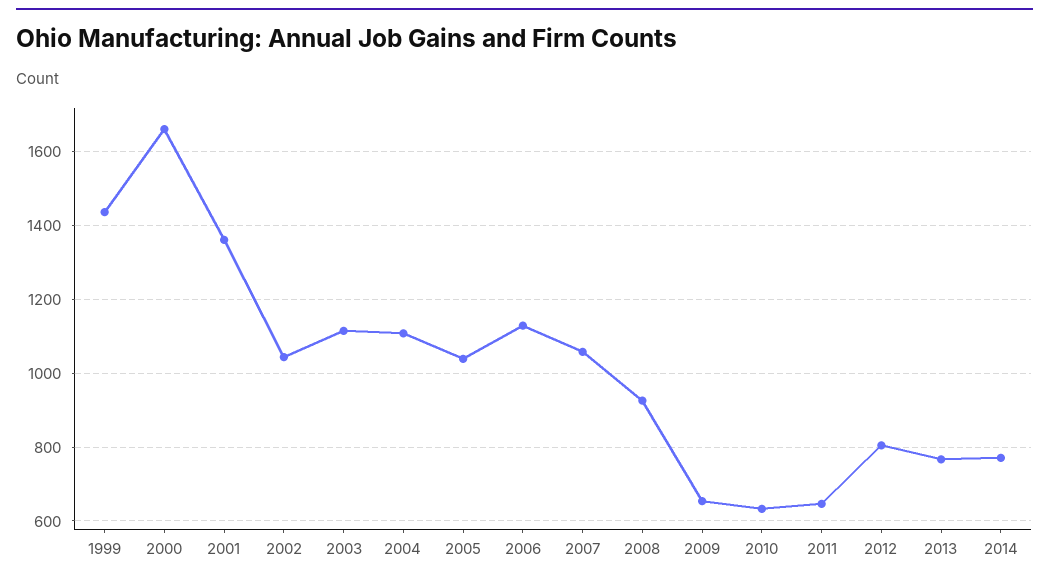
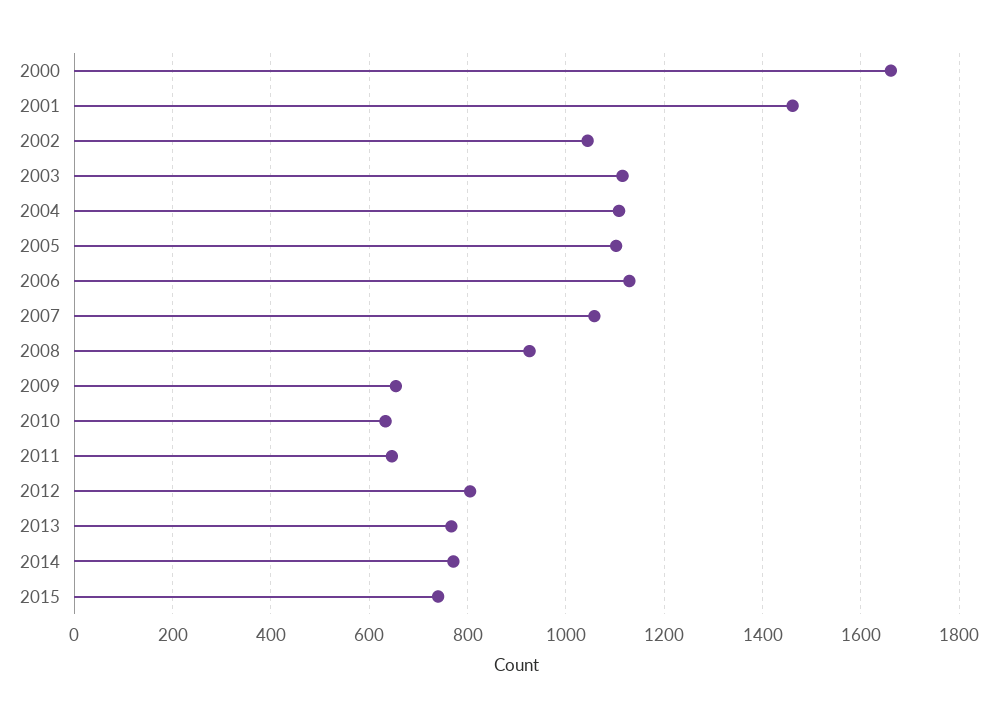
1999: 1440 -> none
2001: 1360 -> 1460
2005: 1040 -> 1100
2015: none -> 740

